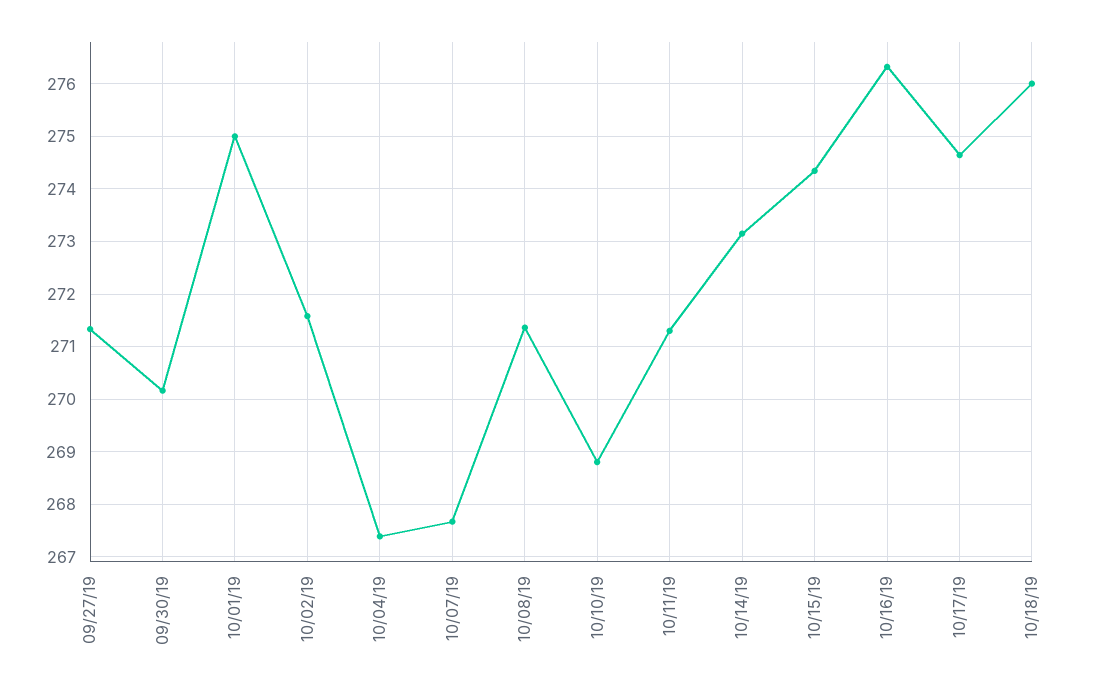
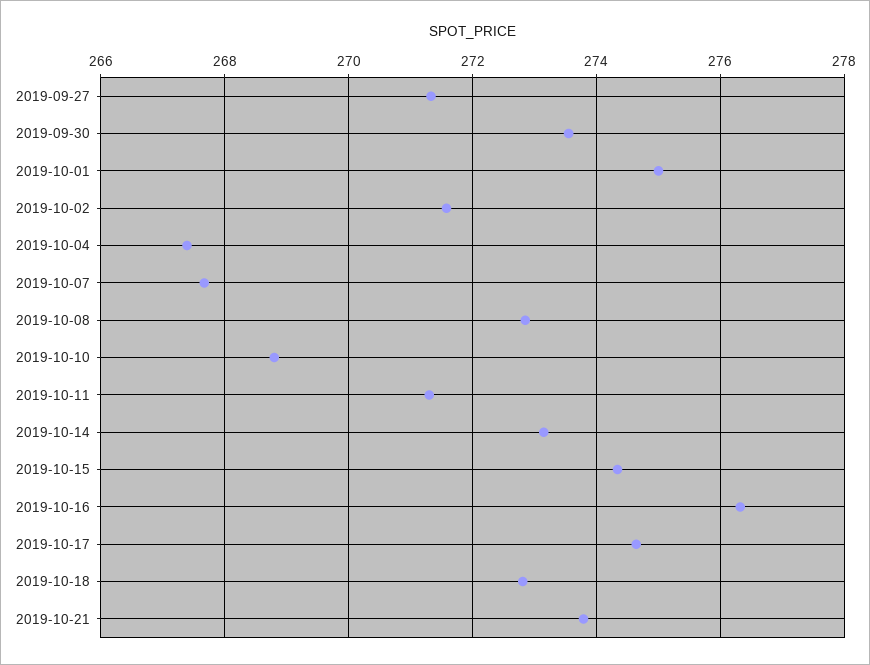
09/30/19: 270.2 -> 273.6
10/08/19: 271.4 -> 272.8
10/18/19: 276 -> 272.8
2019-10-21: none -> 273.8

